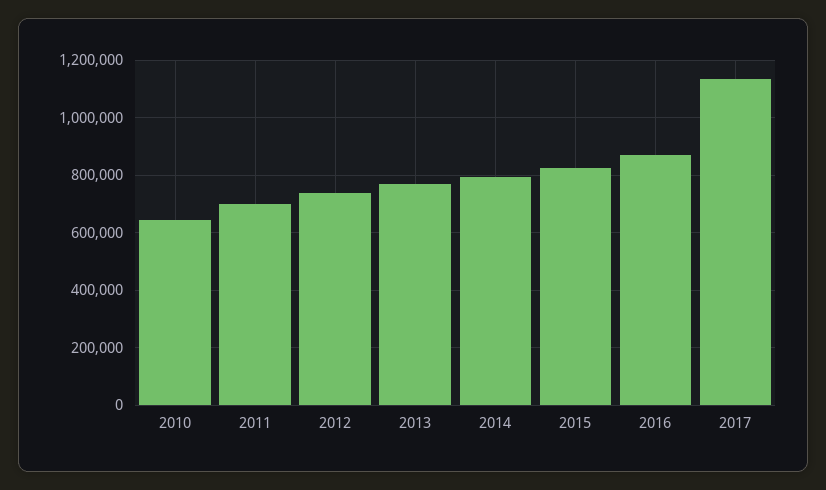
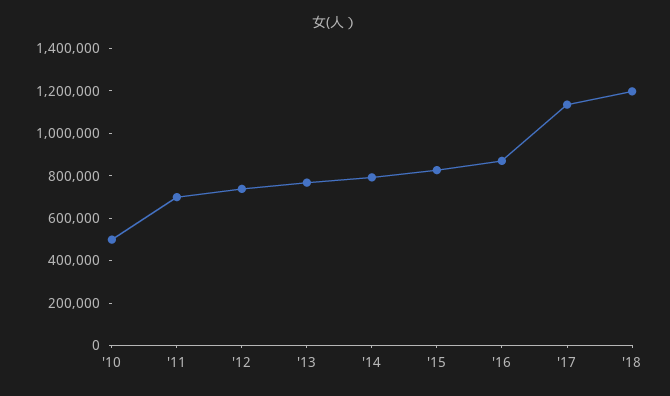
2010: 650000 -> 500000
'18: none -> 1200000

